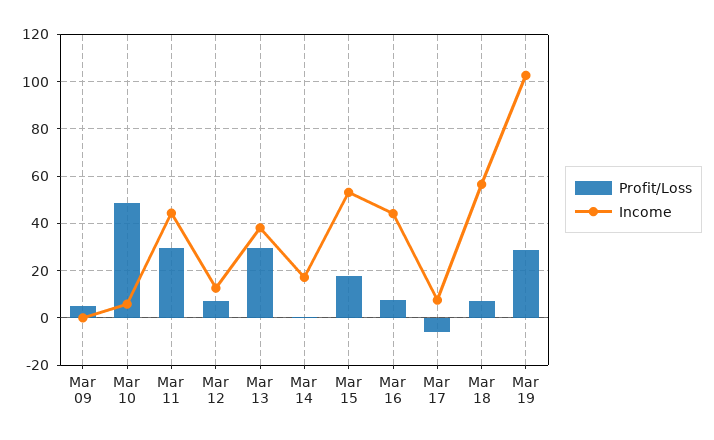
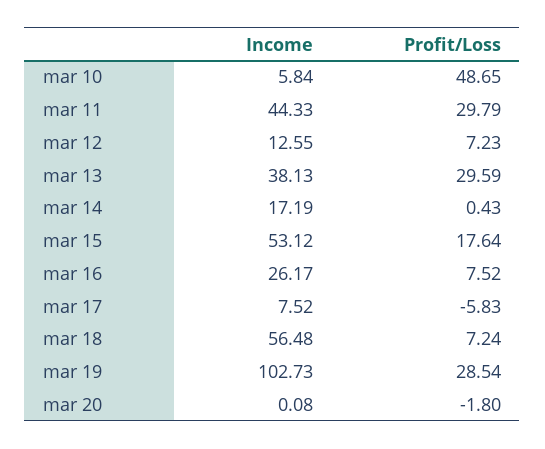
Profit/Loss, Mar 09: 5 -> none
Income, Mar 09: 0 -> none
Income, Mar 16: 45 -> 26.17
Income, mar 20: none -> 0.08
Profit/Loss, mar 20: none -> -1.8

